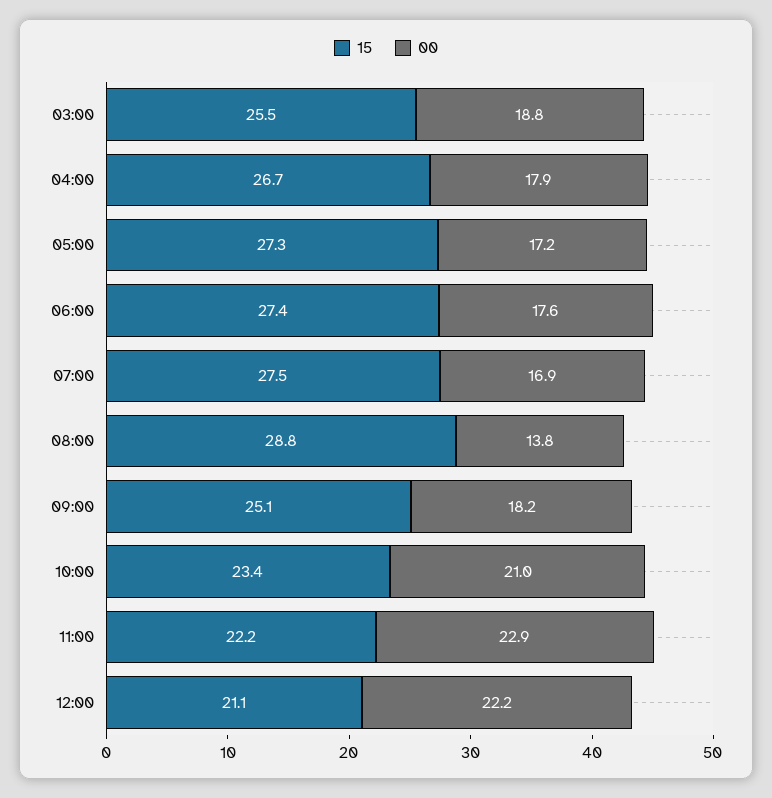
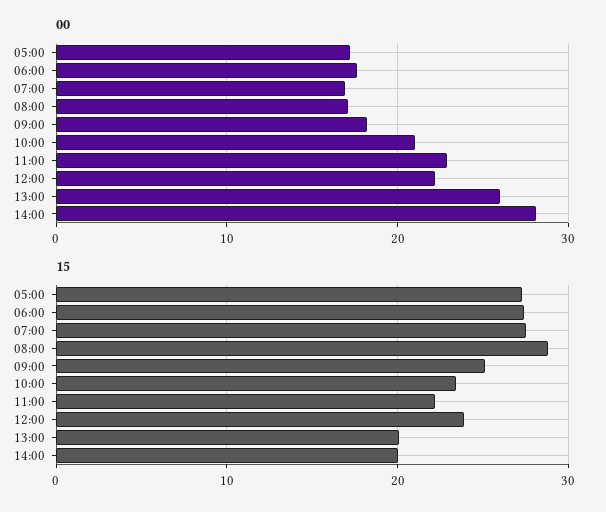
15, 03:00: 25.5 -> none
00, 03:00: 18.8 -> none
15, 04:00: 26.7 -> none
00, 04:00: 17.9 -> none
00, 08:00: 13.8 -> 17
15, 12:00: 21.1 -> 24
00, 13:00: none -> 26
00, 14:00: none -> 28
15, 13:00: none -> 20
15, 14:00: none -> 20

